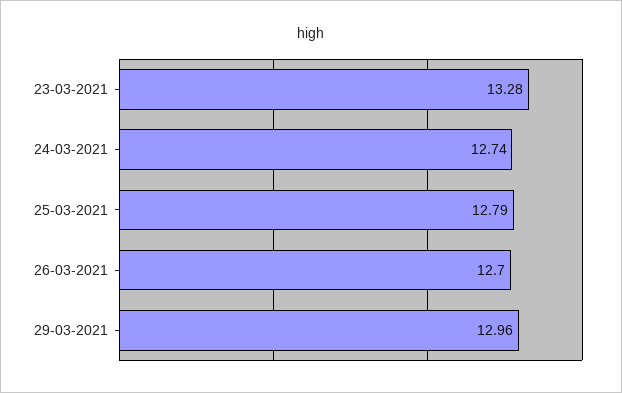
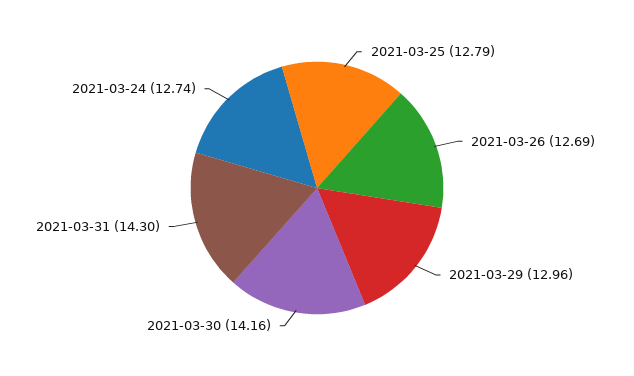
23-03-2021: 13.28 -> none
26-03-2021: 12.7 -> 12.69
2021-03-30: none -> 14.16
2021-03-31: none -> 14.3

